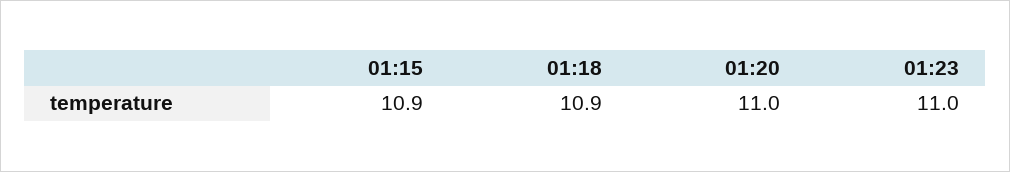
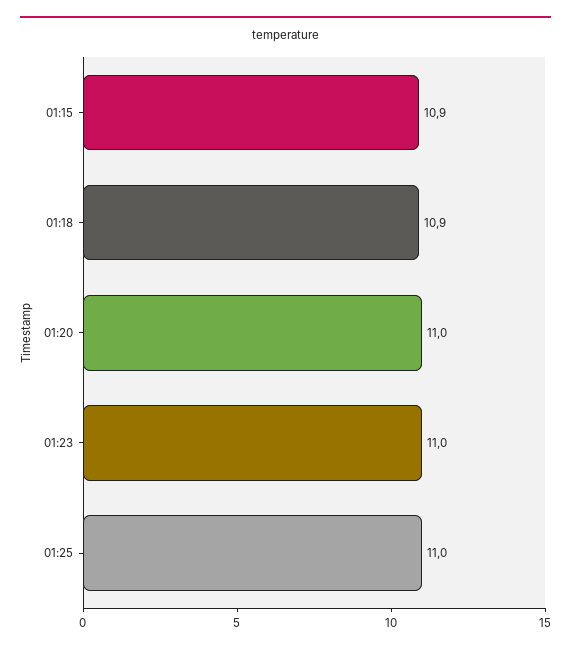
01:25: none -> 11

